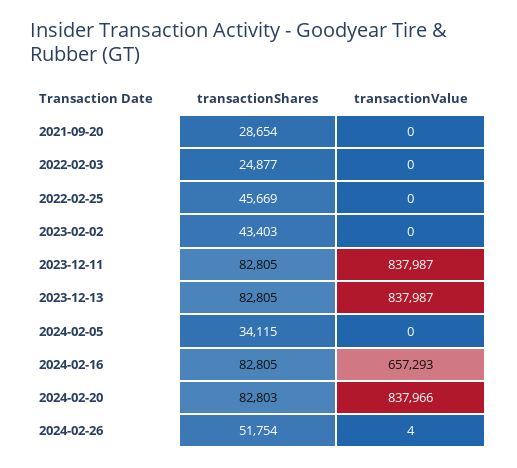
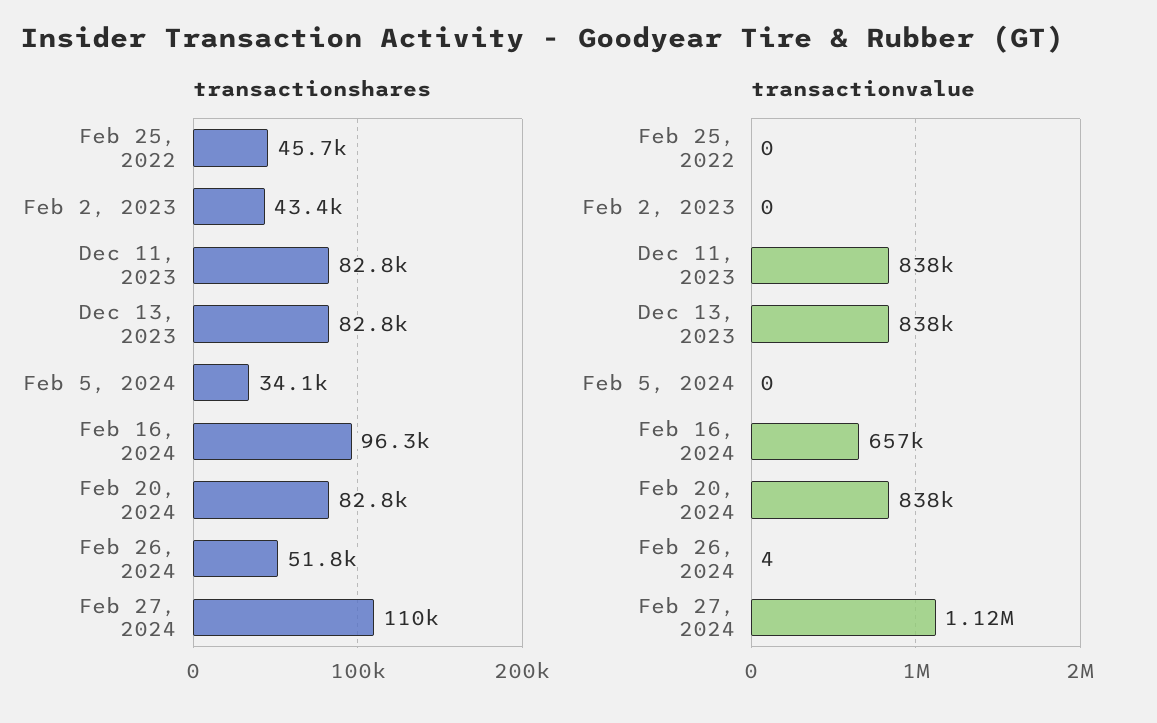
transactionShares, 2021-09-20: 28654 -> none
transactionValue, 2021-09-20: 0 -> none
transactionShares, 2022-02-03: 24877 -> none
transactionValue, 2022-02-03: 0 -> none
transactionShares, 2024-02-16: 82805 -> 96300
transactionShares, Feb 27, 2024: none -> 110000
transactionValue, Feb 27, 2024: none -> 1120000

